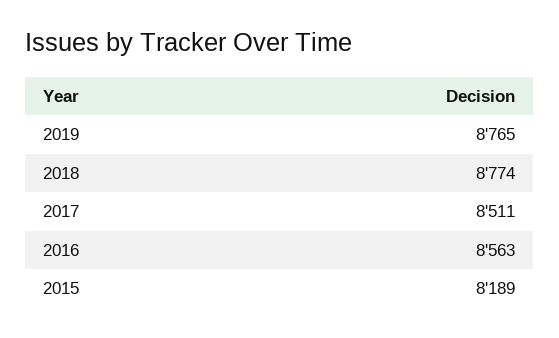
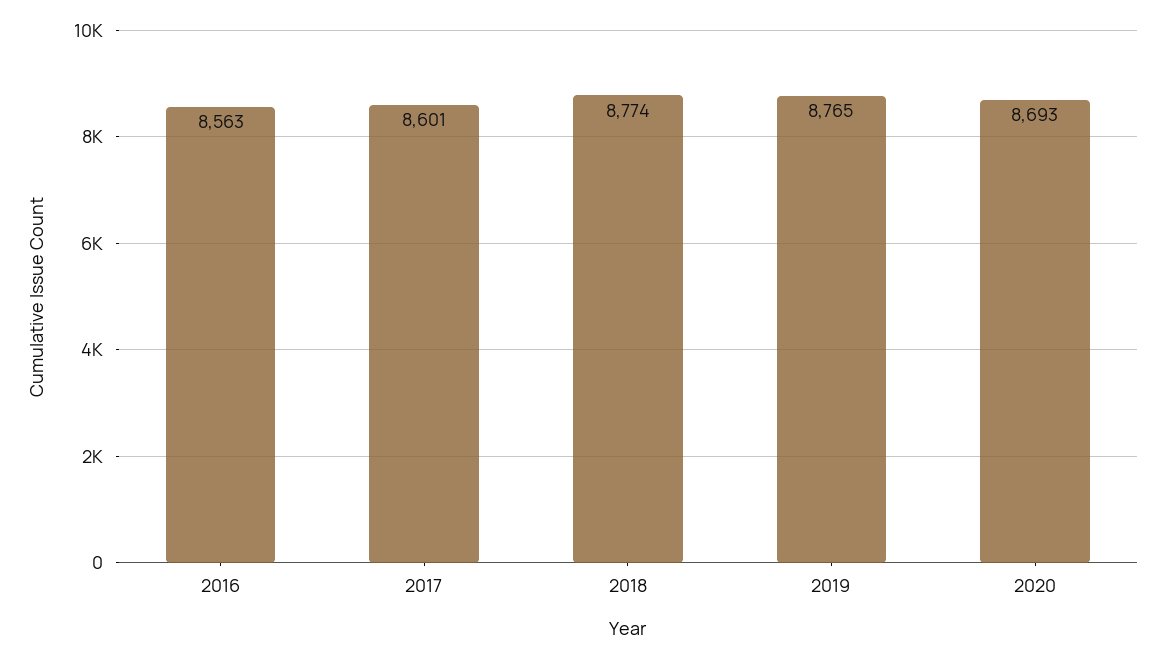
2017: 8511 -> 8601
2015: 8189 -> none
2020: none -> 8693

